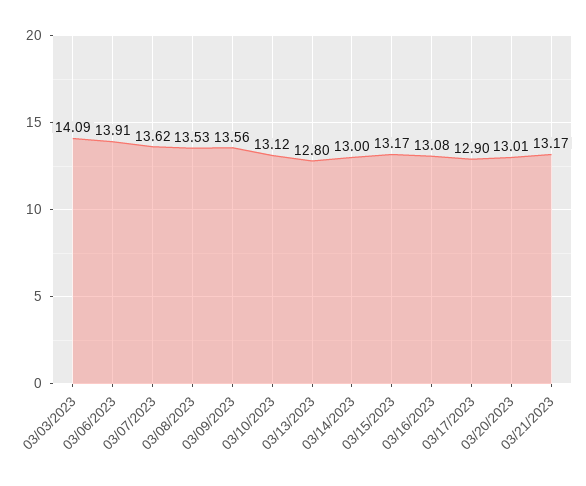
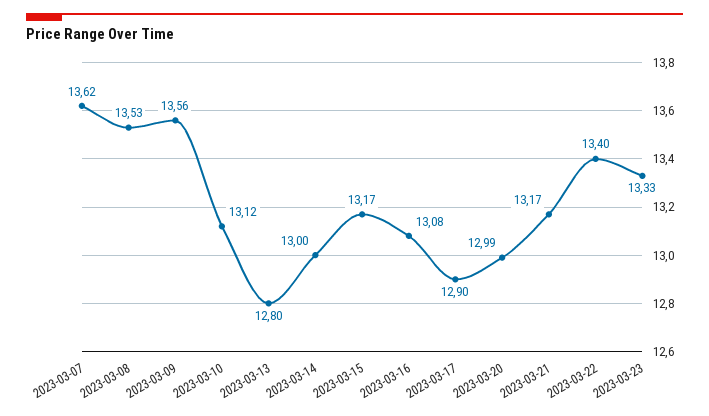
03/03/2023: 14.09 -> none
03/06/2023: 13.91 -> none
03/20/2023: 13.01 -> 12.99
2023-03-22: none -> 13.4
2023-03-23: none -> 13.33

